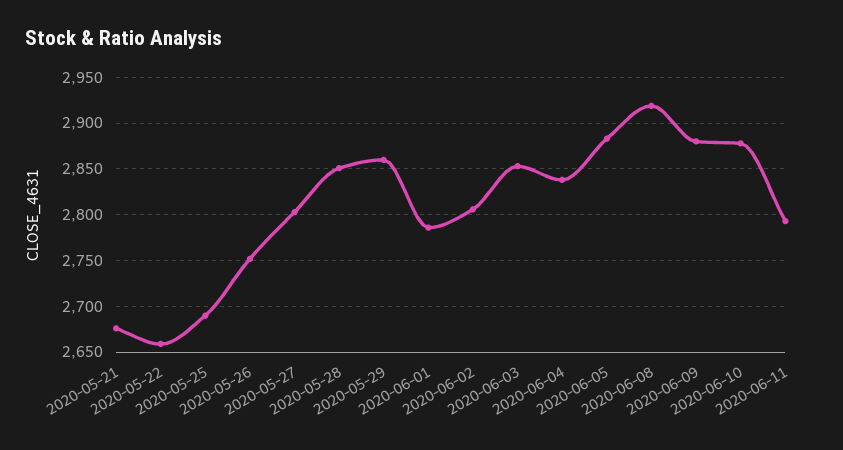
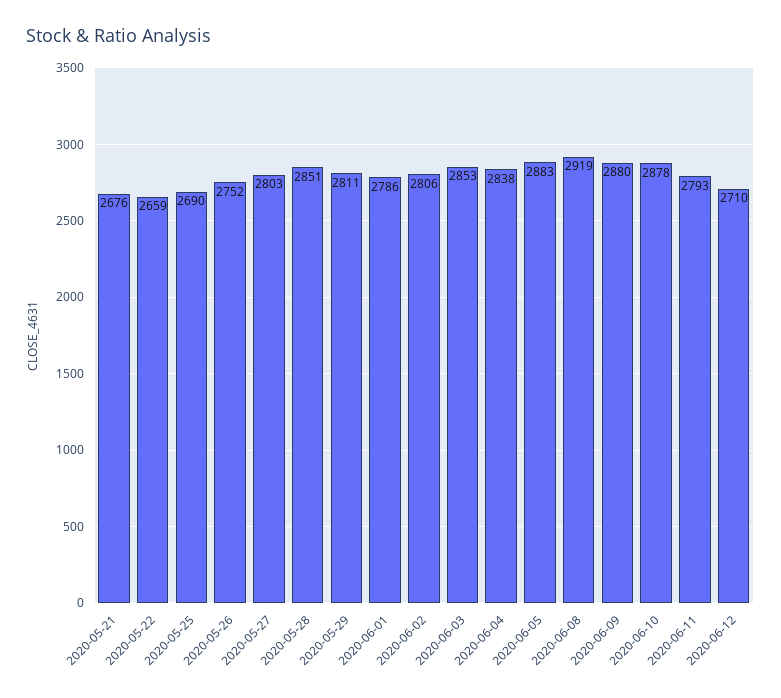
2020-05-29: 2860 -> 2811
2020-06-12: none -> 2710

